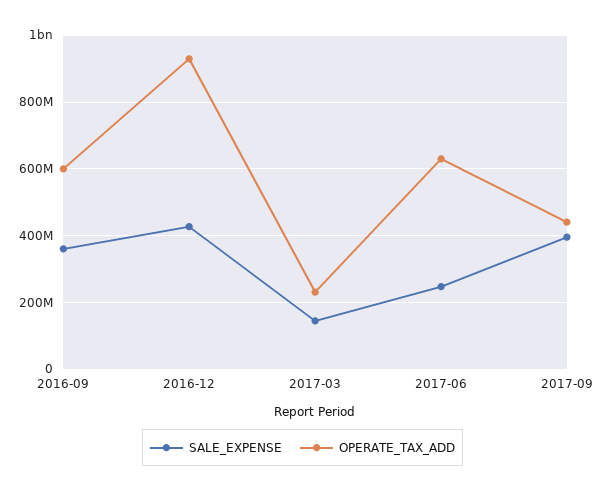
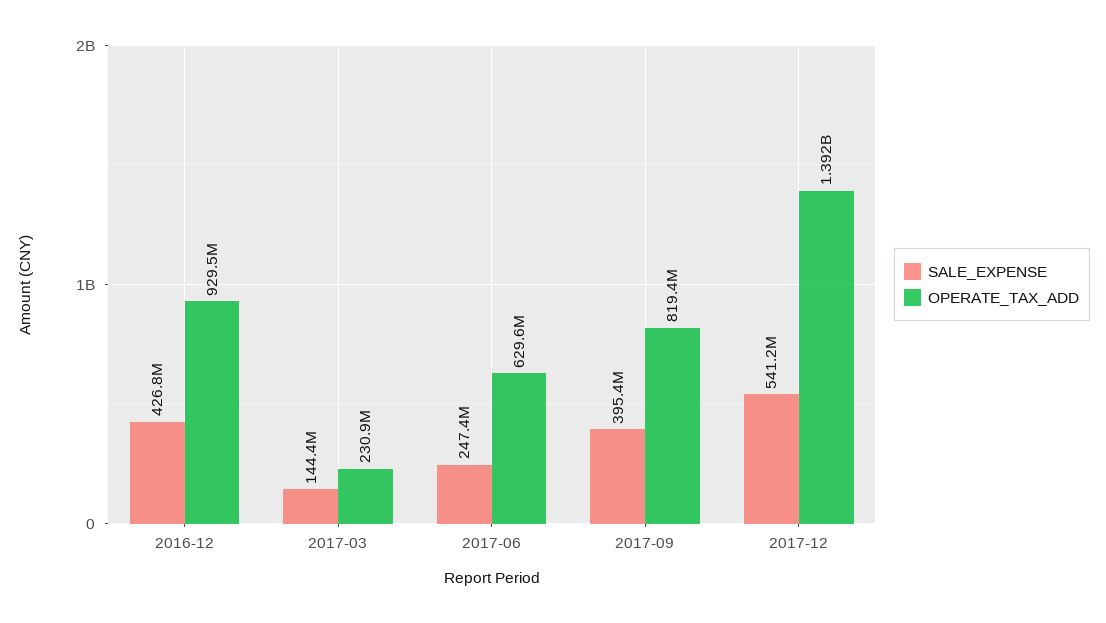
SALE_EXPENSE, 2016-09: 360000000 -> none
OPERATE_TAX_ADD, 2016-09: 600000000 -> none
OPERATE_TAX_ADD, 2017-09: 440000000 -> 819400000
SALE_EXPENSE, 2017-12: none -> 541200000
OPERATE_TAX_ADD, 2017-12: none -> 1392000000

